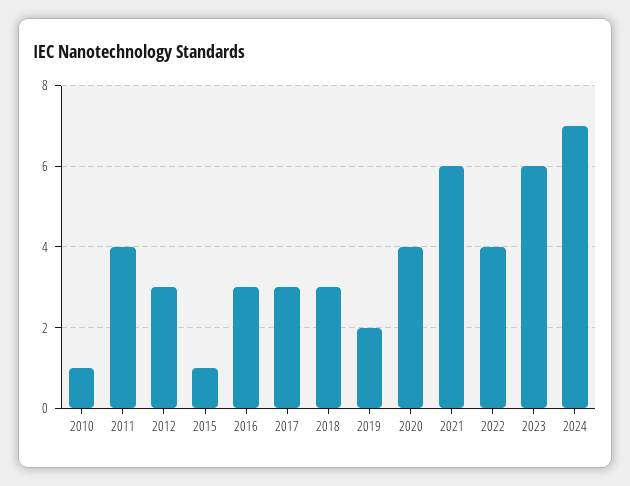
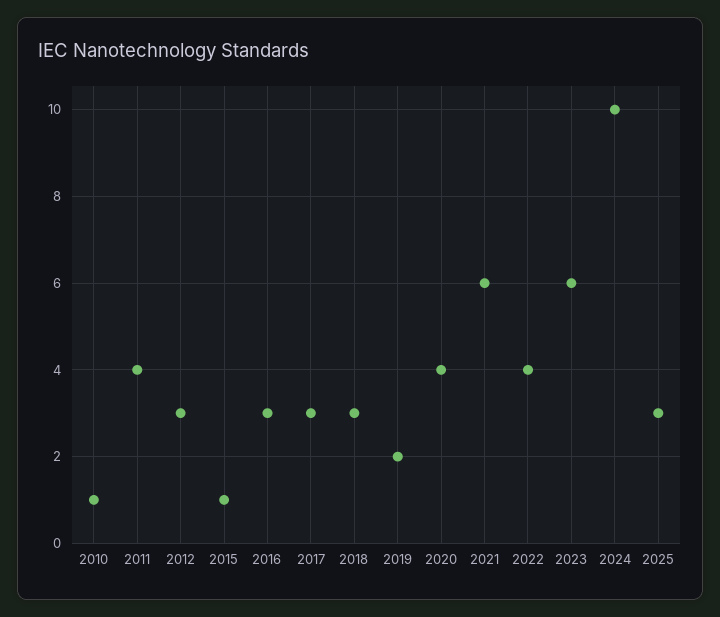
2024: 7 -> 10
2025: none -> 3

